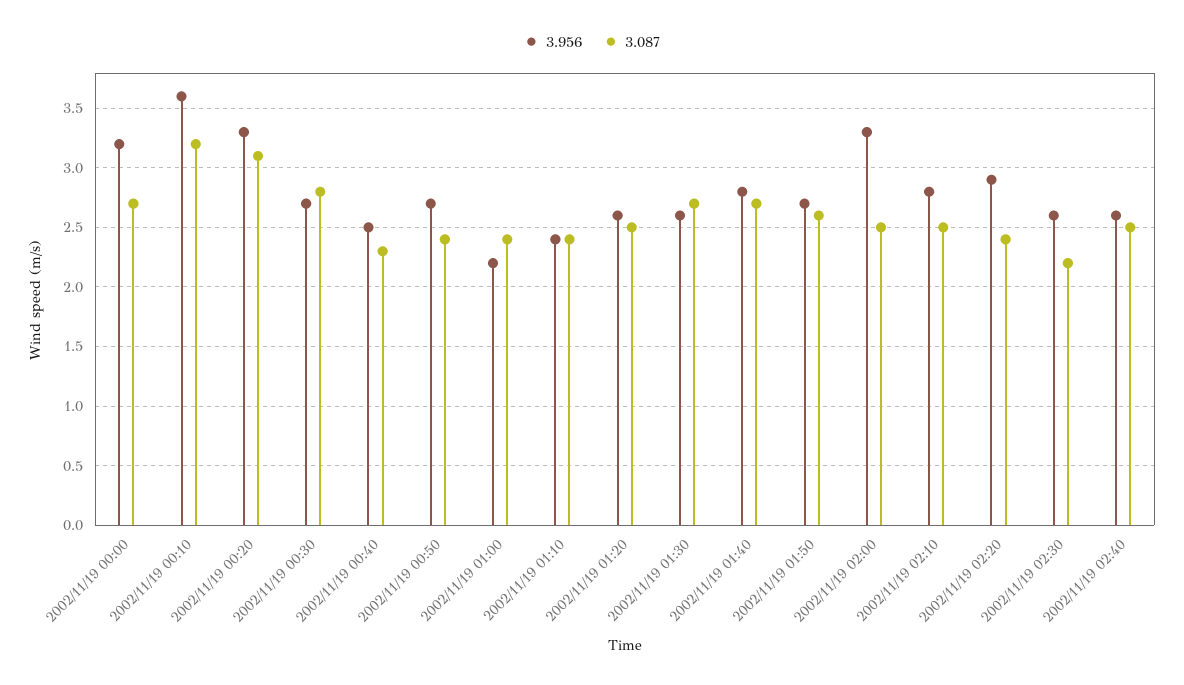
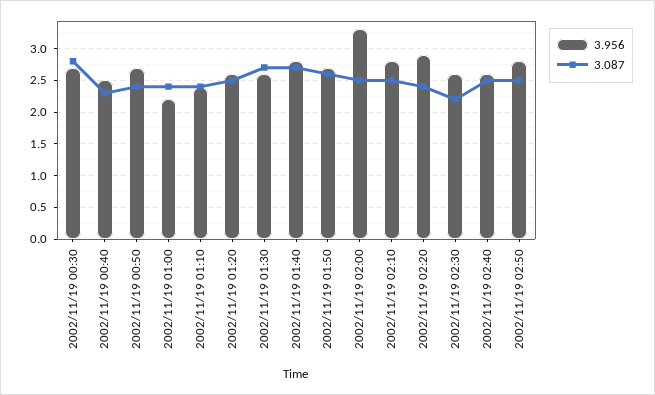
3.956, 2002/11/19 00:00: 3.2 -> none
3.087, 2002/11/19 00:00: 2.7 -> none
3.956, 2002/11/19 00:10: 3.6 -> none
3.087, 2002/11/19 00:10: 3.2 -> none
3.956, 2002/11/19 00:20: 3.3 -> none
3.087, 2002/11/19 00:20: 3.1 -> none
3.956, 2002/11/19 02:50: none -> 2.8
3.087, 2002/11/19 02:50: none -> 2.5

